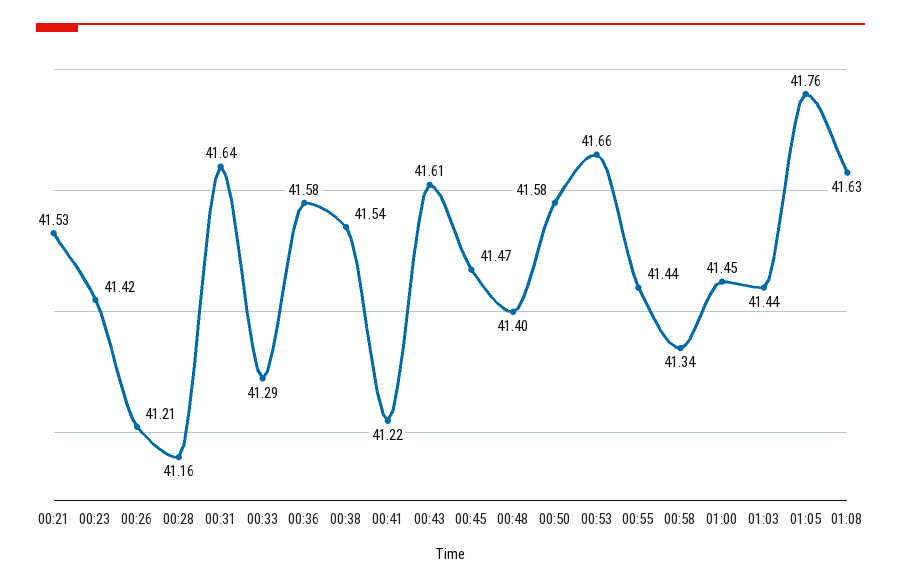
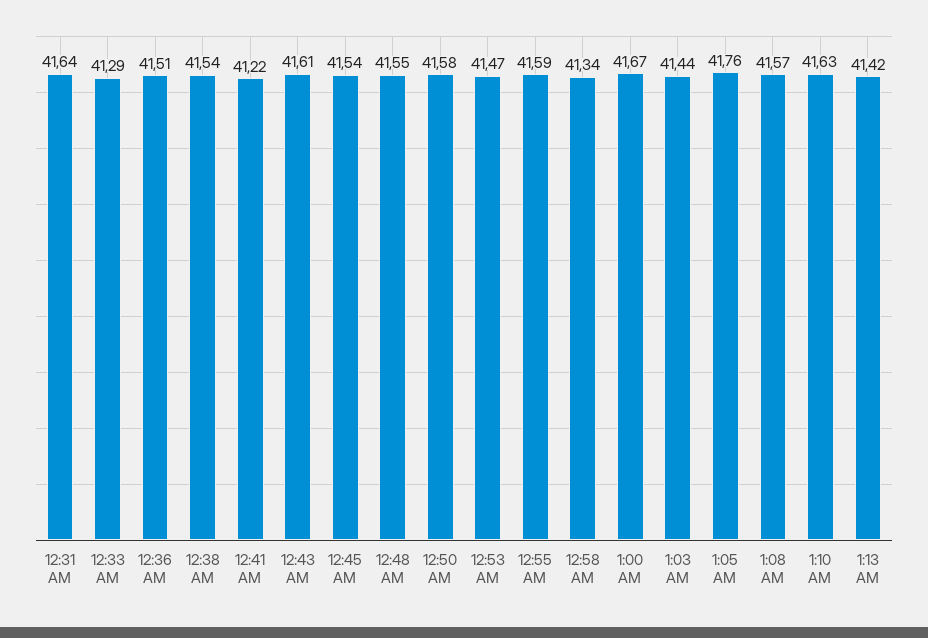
00:21: 41.53 -> none
00:23: 41.42 -> none
00:26: 41.21 -> none
00:28: 41.16 -> none
00:36: 41.58 -> 41.51
00:45: 41.47 -> 41.54
00:48: 41.4 -> 41.55
00:53: 41.66 -> 41.47
00:55: 41.44 -> 41.59
01:00: 41.45 -> 41.67
01:08: 41.63 -> 41.57
1:10 AM: none -> 41.63
1:13 AM: none -> 41.42

